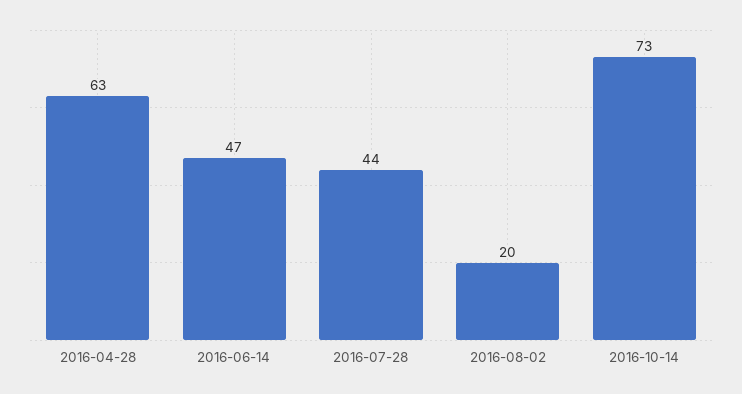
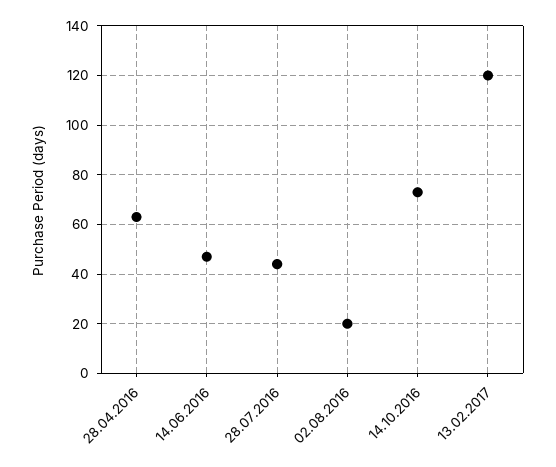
13.02.2017: none -> 120

